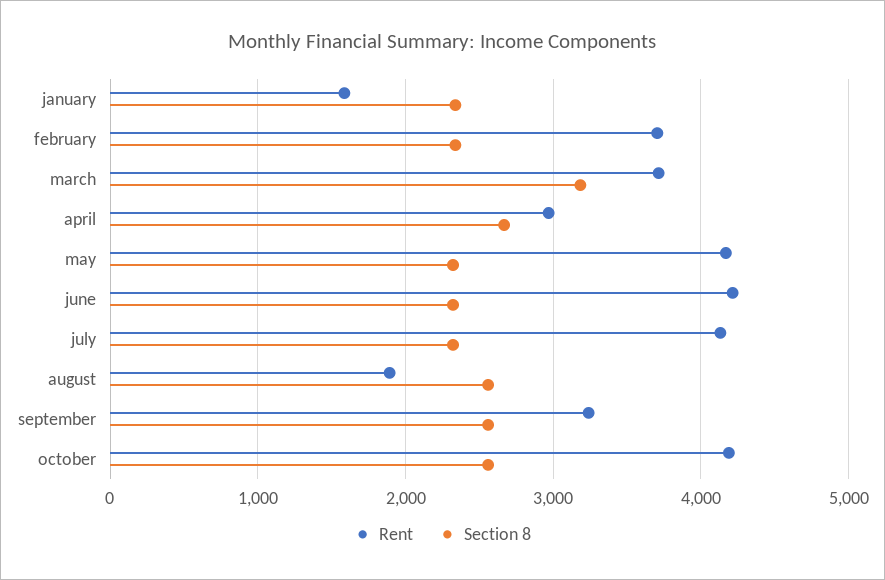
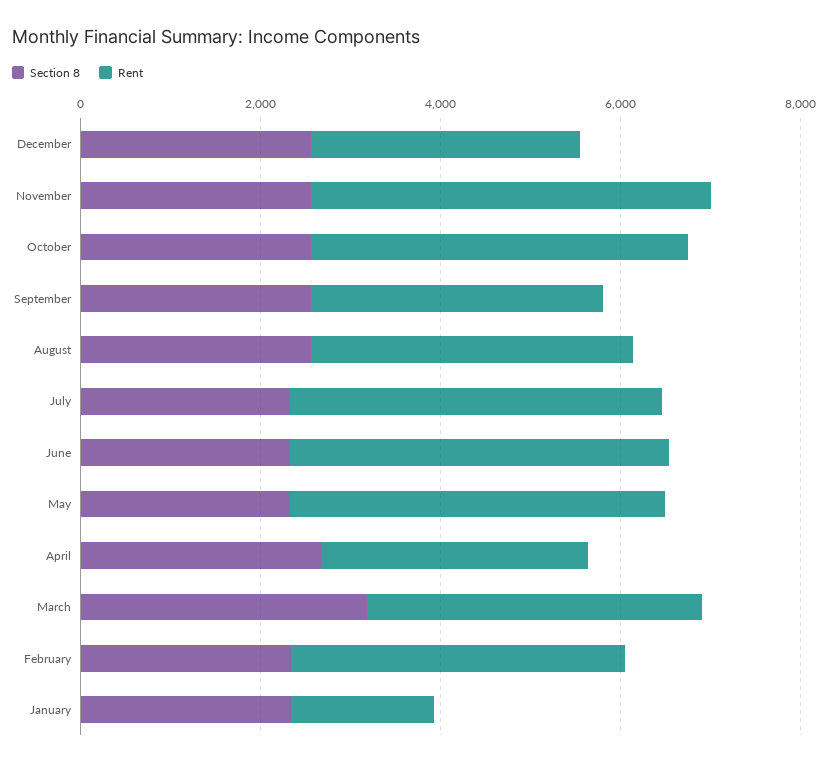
Rent, august: 1900 -> 3500
Section 8, December: none -> 2500
Rent, December: none -> 3000
Section 8, November: none -> 2500
Rent, November: none -> 4500

